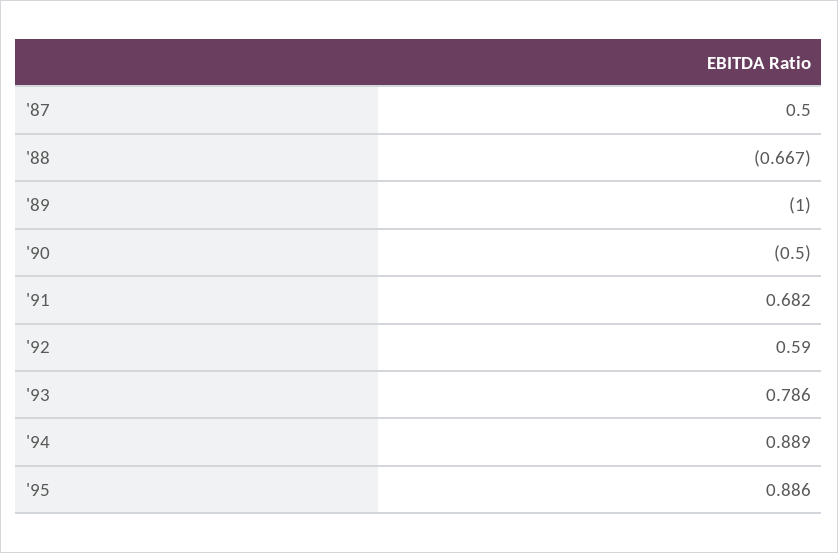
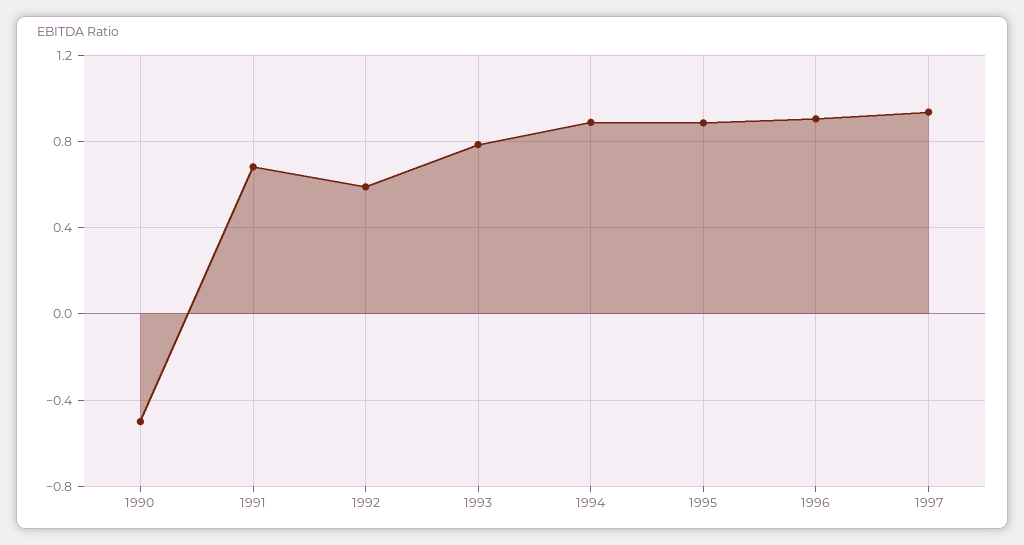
'87: 0.5 -> none
'88: -0.667 -> none
'89: -1 -> none
1996: none -> 0.9
1997: none -> 0.95

